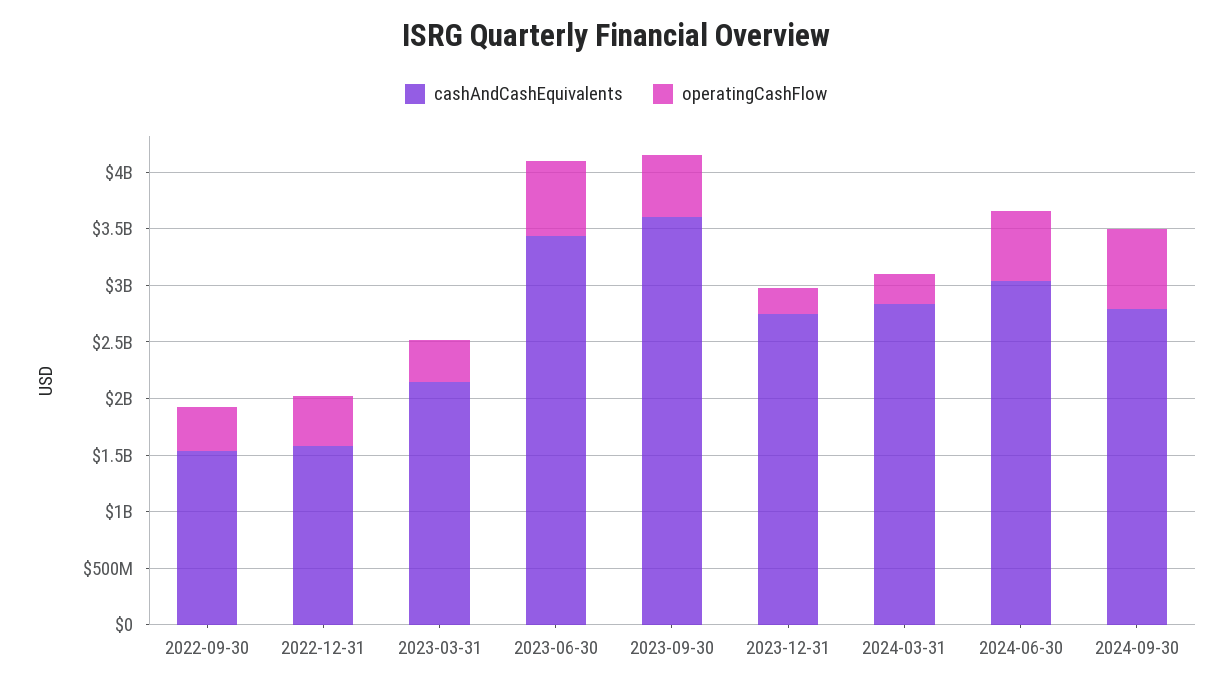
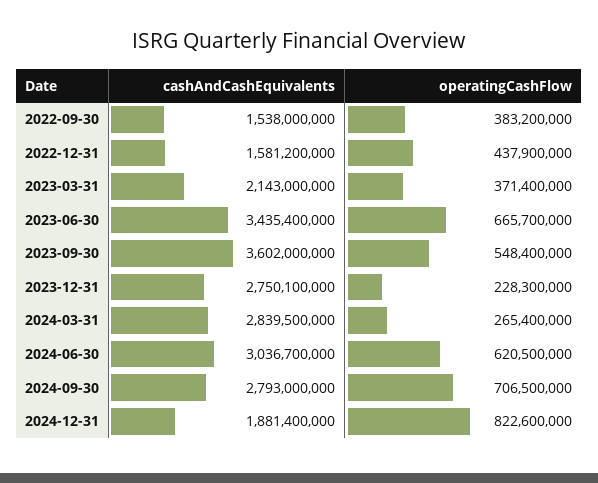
cashAndCashEquivalents, 2024-12-31: none -> 1881400000
operatingCashFlow, 2024-12-31: none -> 822600000

